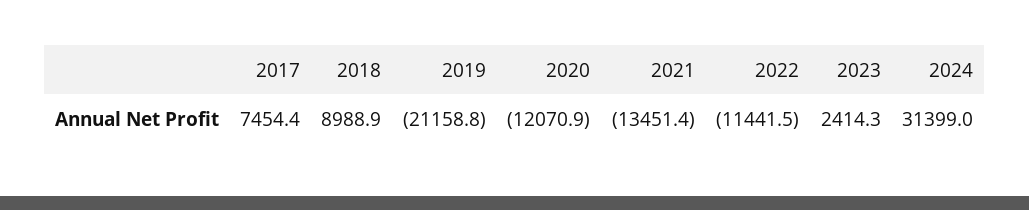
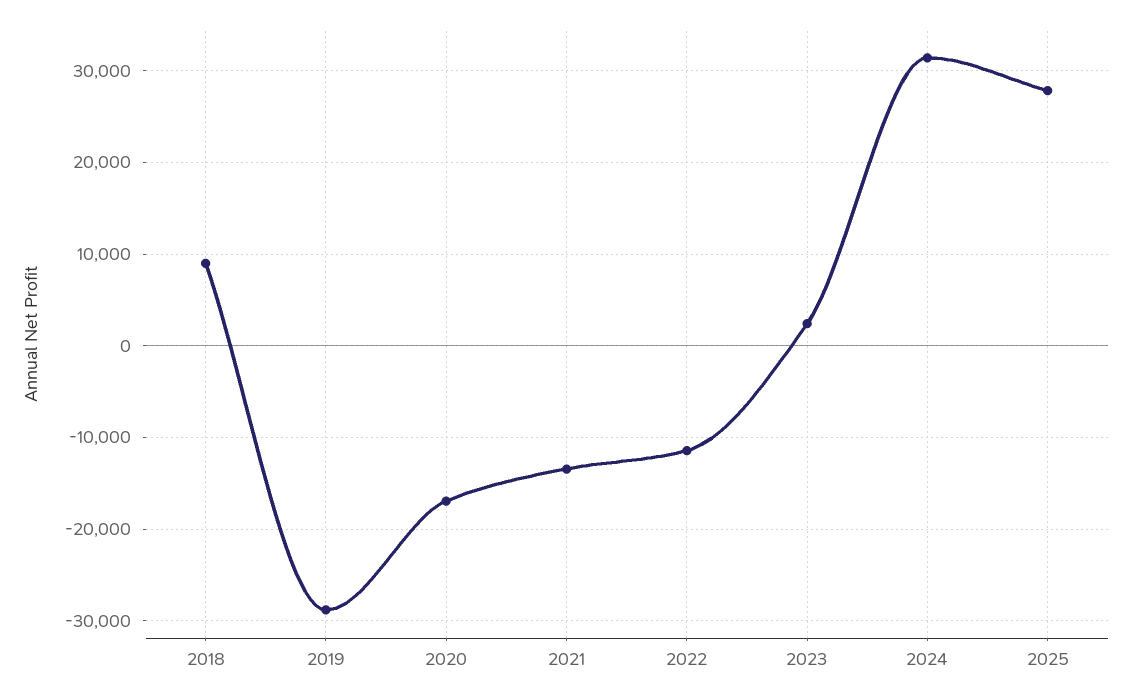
2017: 7454.4 -> none
2019: -21158.8 -> -29000
2020: -12070.9 -> -17000
2025: none -> 28000

